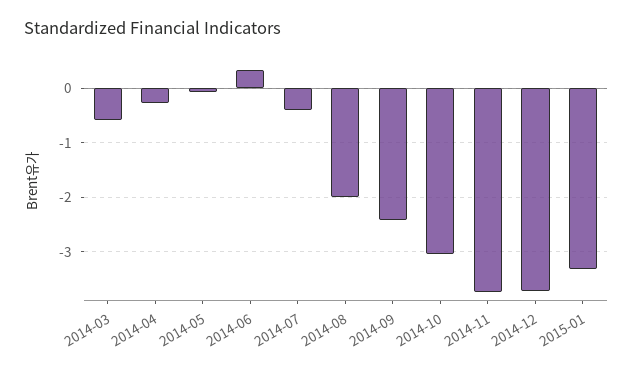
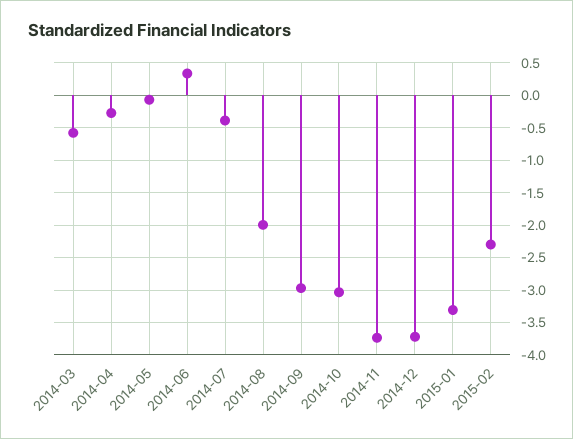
2014-09: -2.4 -> -3
2015-02: none -> -2.3

